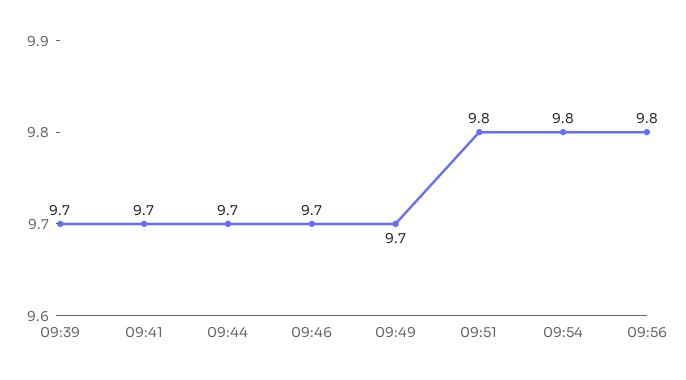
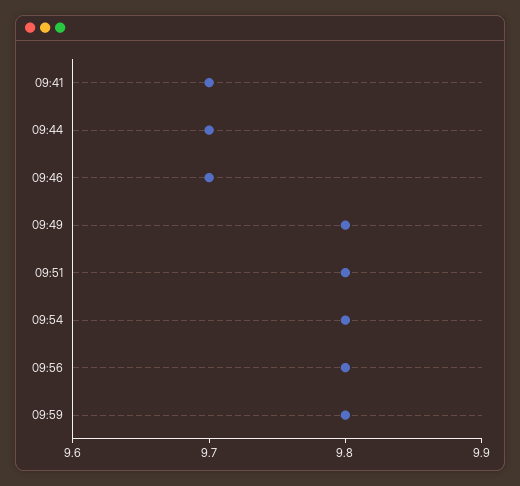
09:39: 9.7 -> none
09:49: 9.7 -> 9.8
09:59: none -> 9.8

